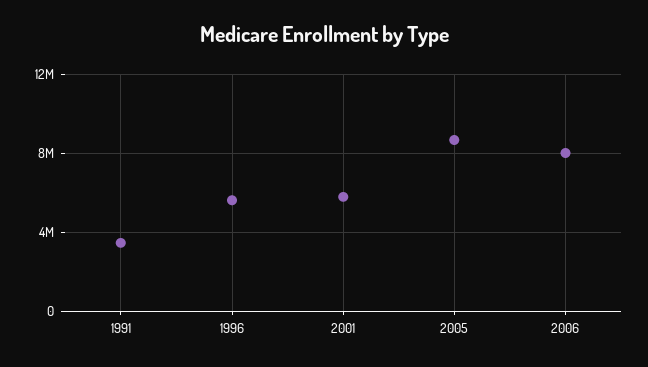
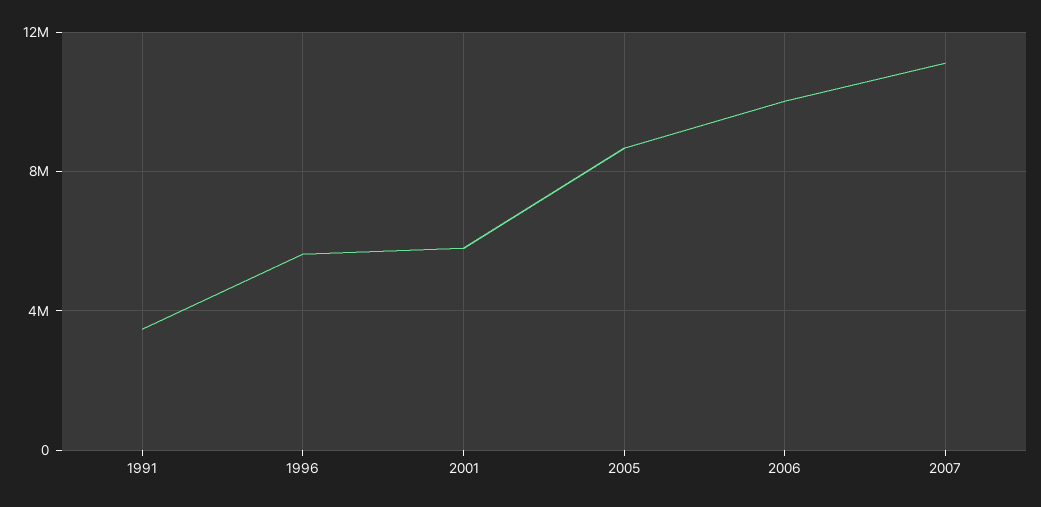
2006: 8000000 -> 10000000
2007: none -> 11000000

